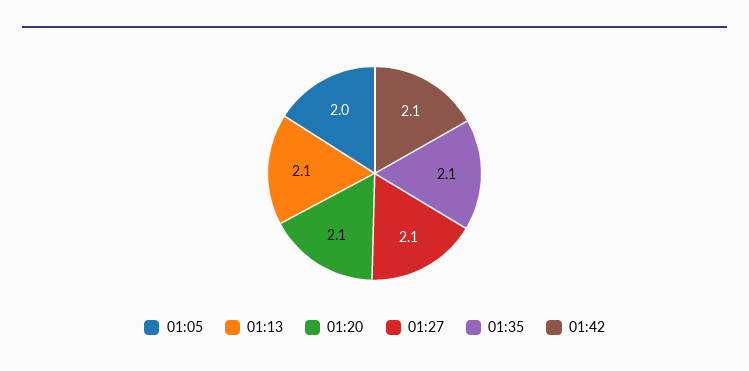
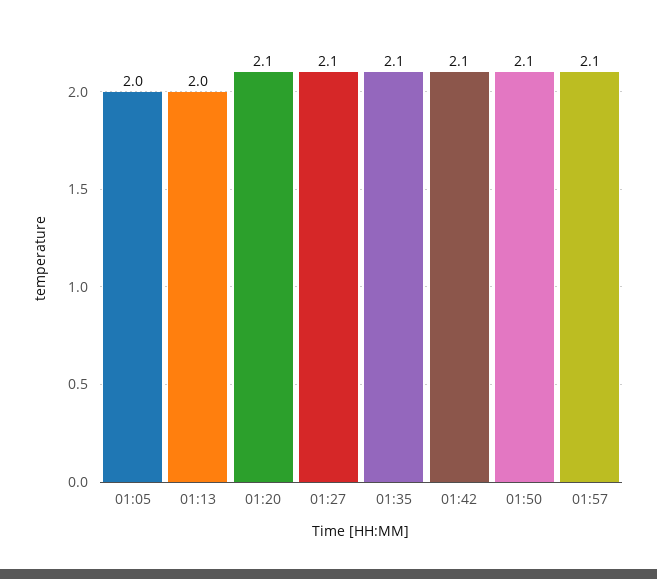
01:13: 2.1 -> 2
01:50: none -> 2.1
01:57: none -> 2.1

